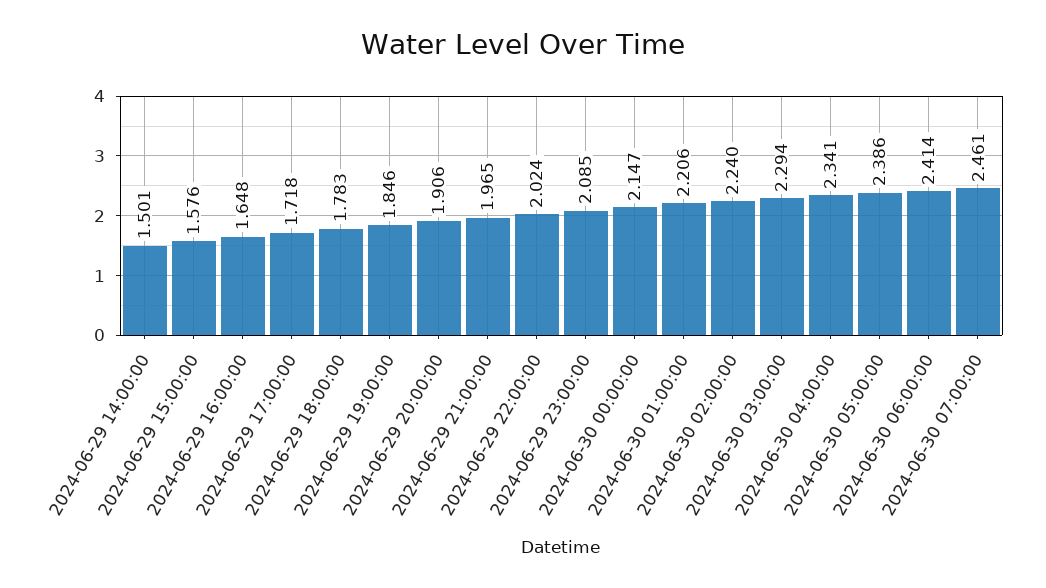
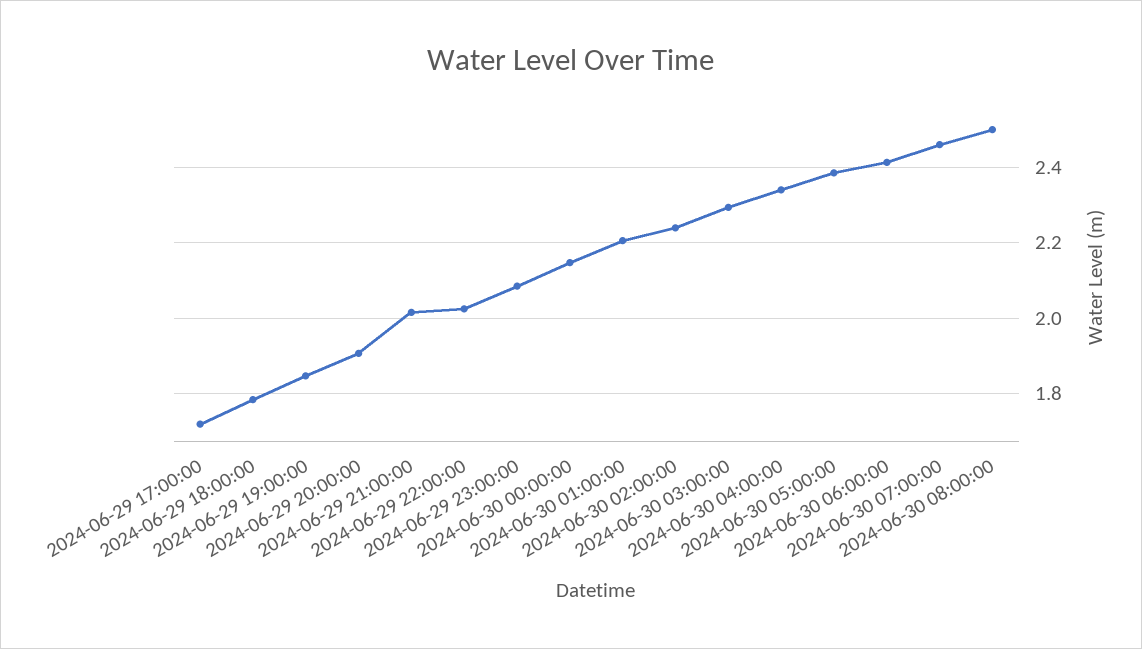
2024-06-29 14:00:00: 1.501 -> none
2024-06-29 15:00:00: 1.576 -> none
2024-06-29 16:00:00: 1.648 -> none
2024-06-29 21:00:00: 1.965 -> 2.02
2024-06-30 08:00:00: none -> 2.5

